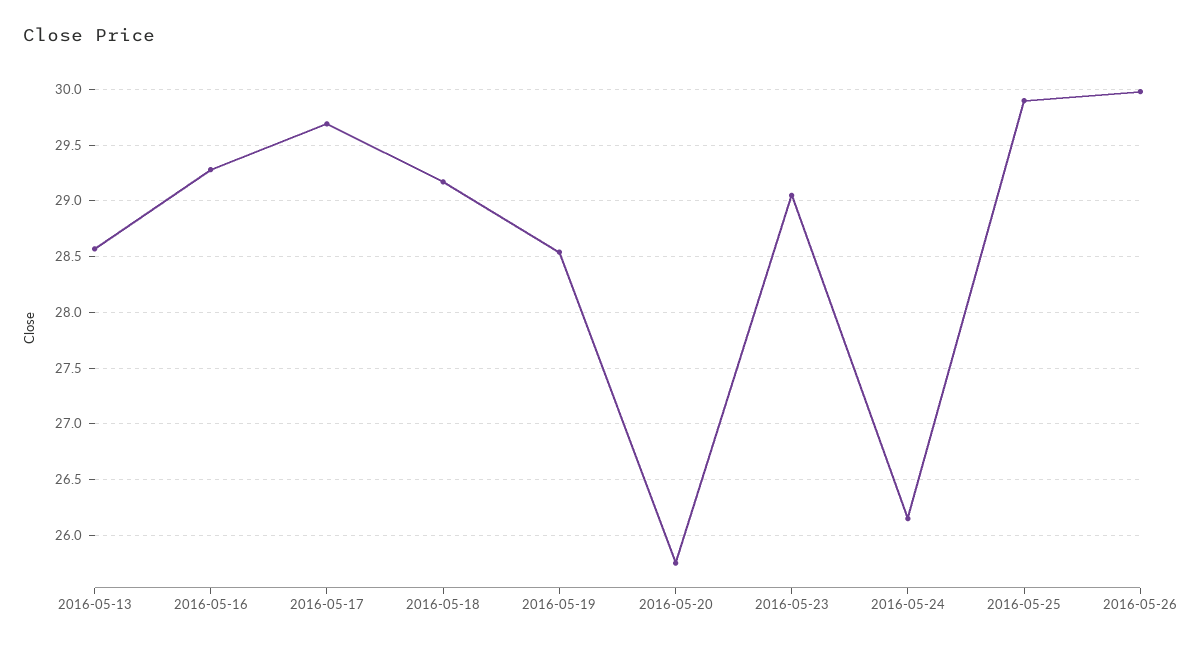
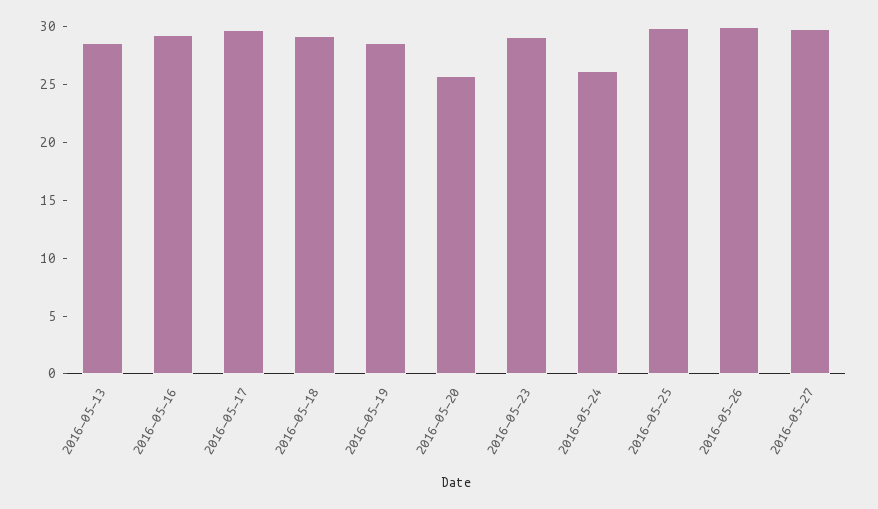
2016-05-27: none -> 30

